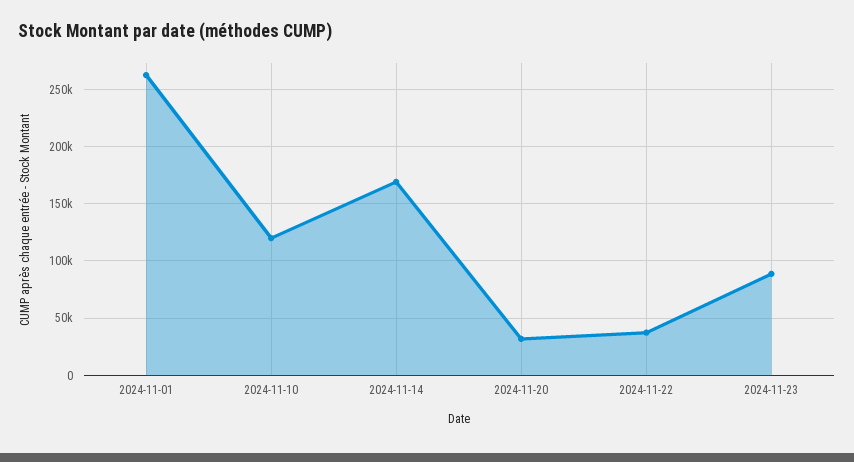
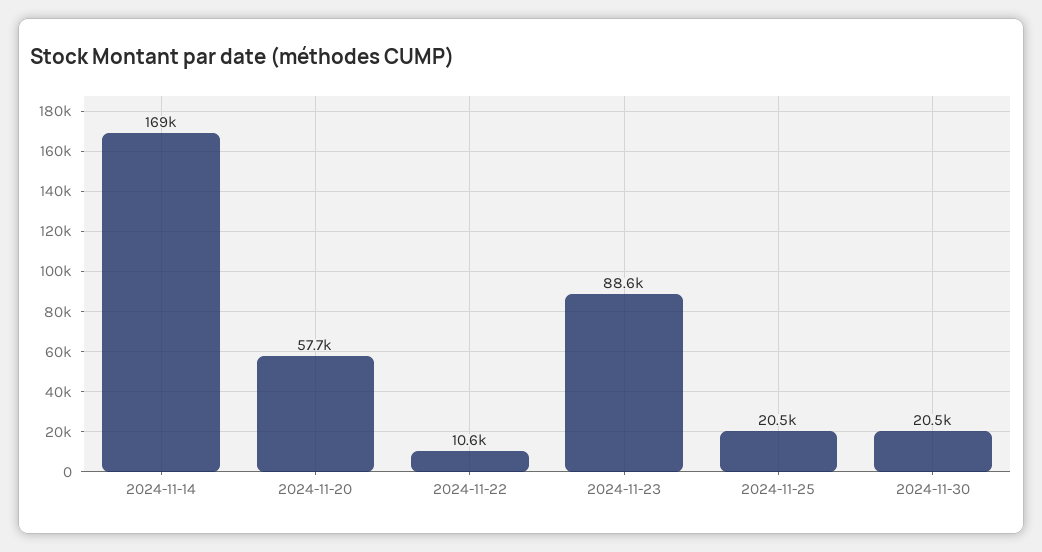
2024-11-01: 260000 -> none
2024-11-10: 120000 -> none
2024-11-20: 30000 -> 57700
2024-11-22: 40000 -> 10600
2024-11-25: none -> 20500
2024-11-30: none -> 20500

